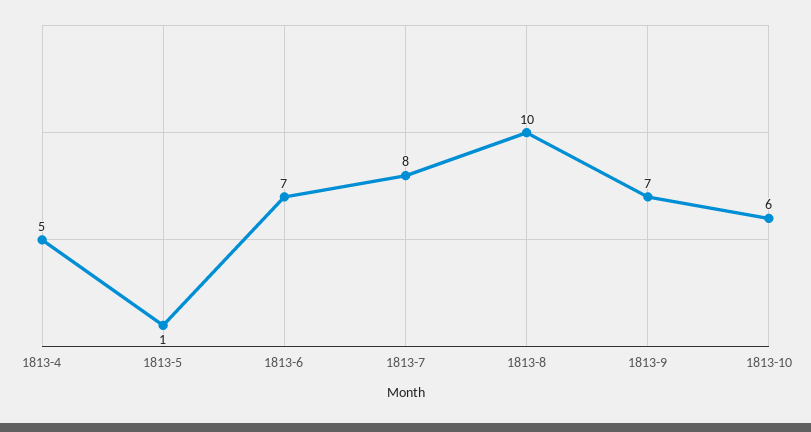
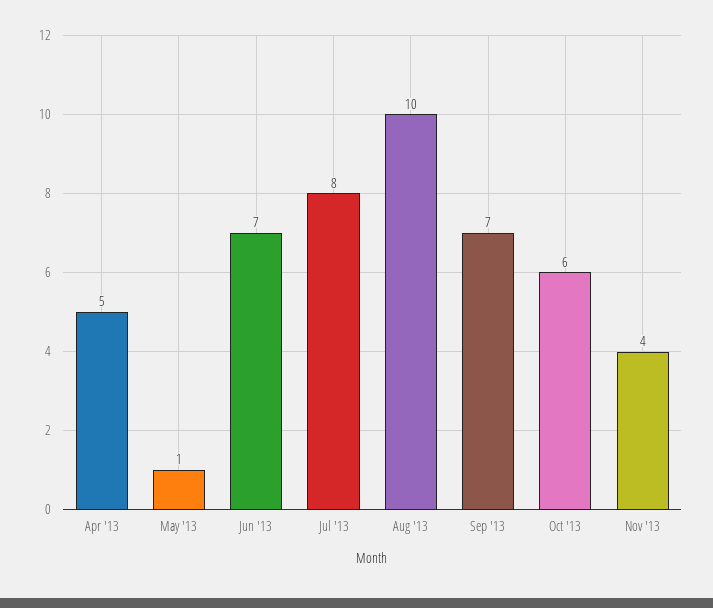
Nov '13: none -> 4

